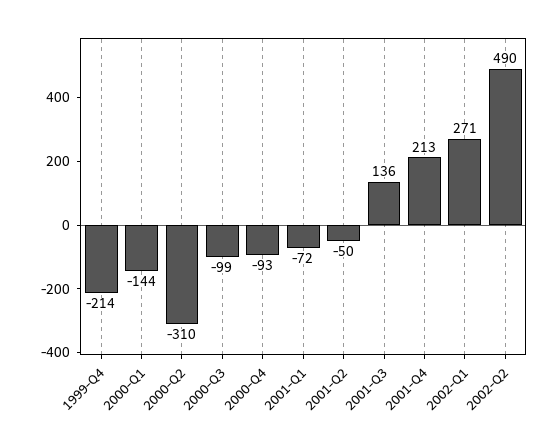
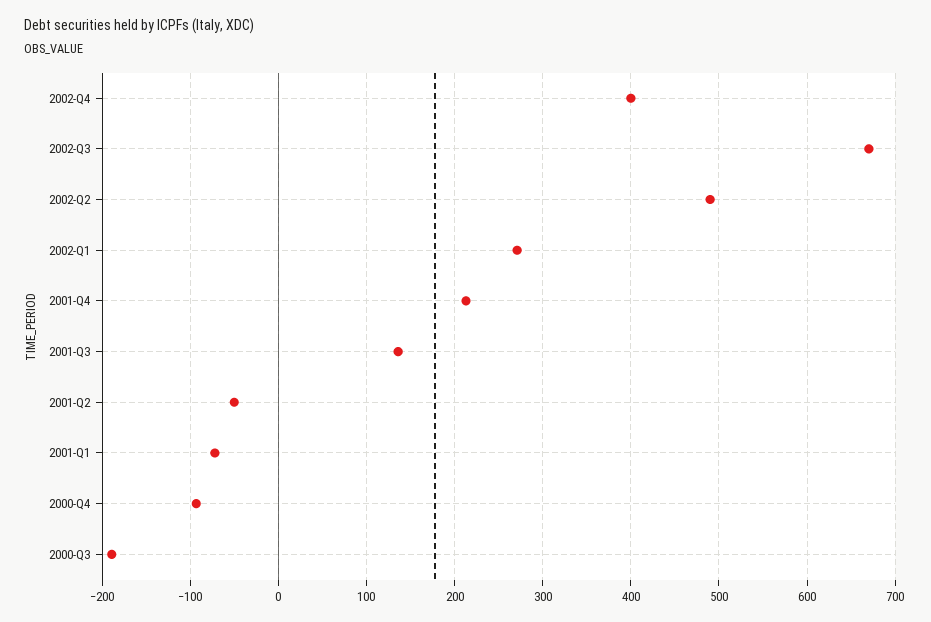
1999-Q4: -214 -> none
2000-Q1: -144 -> none
2000-Q2: -310 -> none
2000-Q3: -99 -> -190
2002-Q4: none -> 400
2002-Q3: none -> 670

